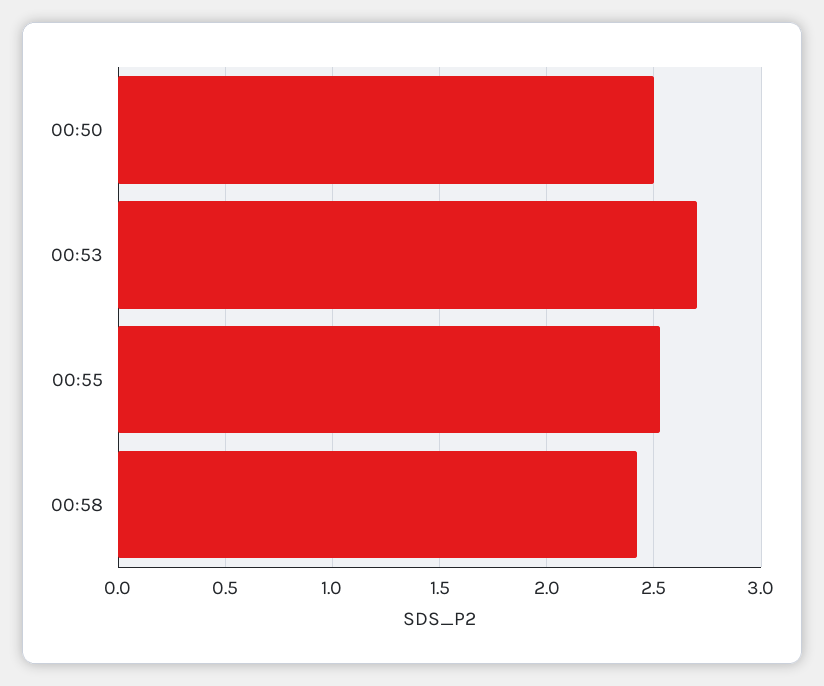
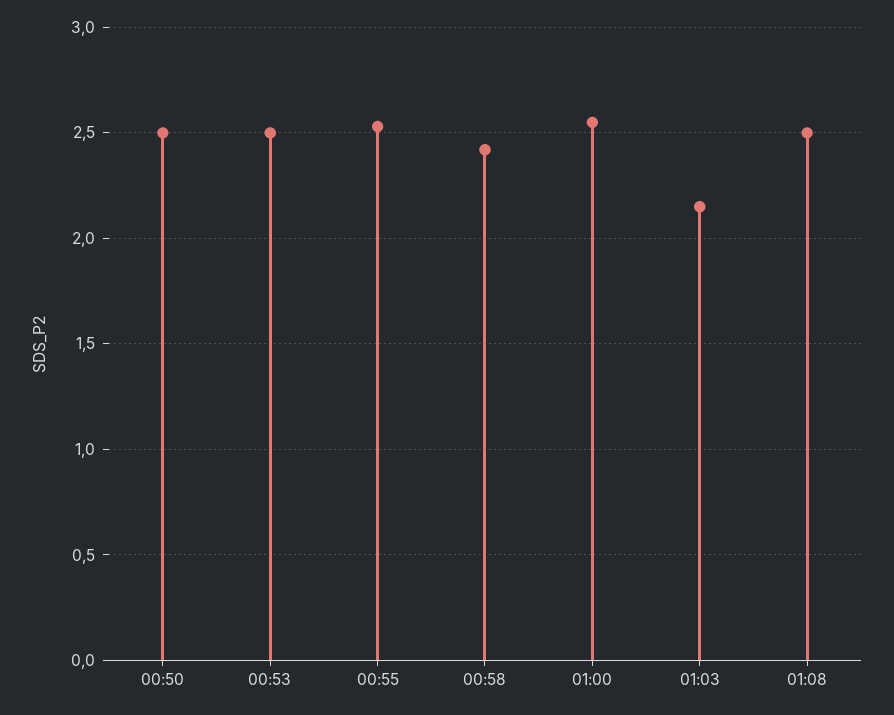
00:53: 2.7 -> 2.5
01:00: none -> 2.55
01:03: none -> 2.15
01:08: none -> 2.5

